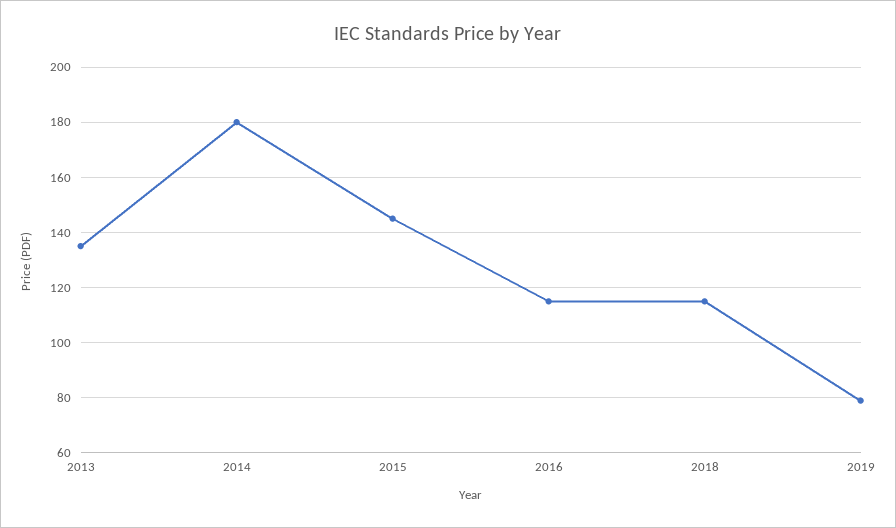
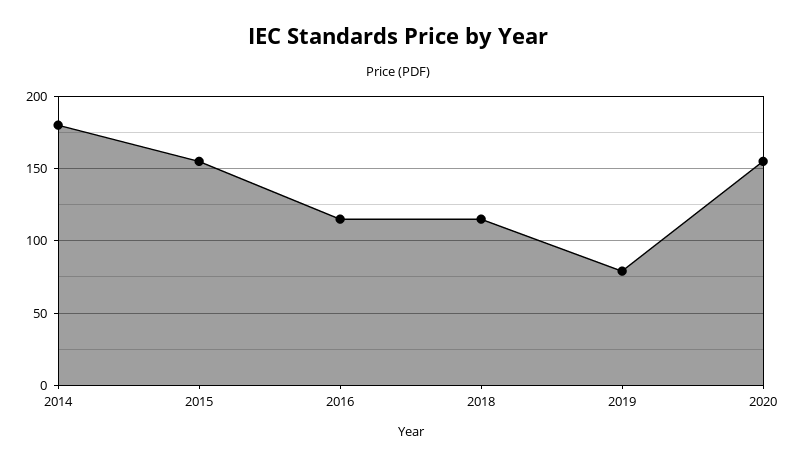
2013: 135 -> none
2015: 145 -> 155
2020: none -> 155

